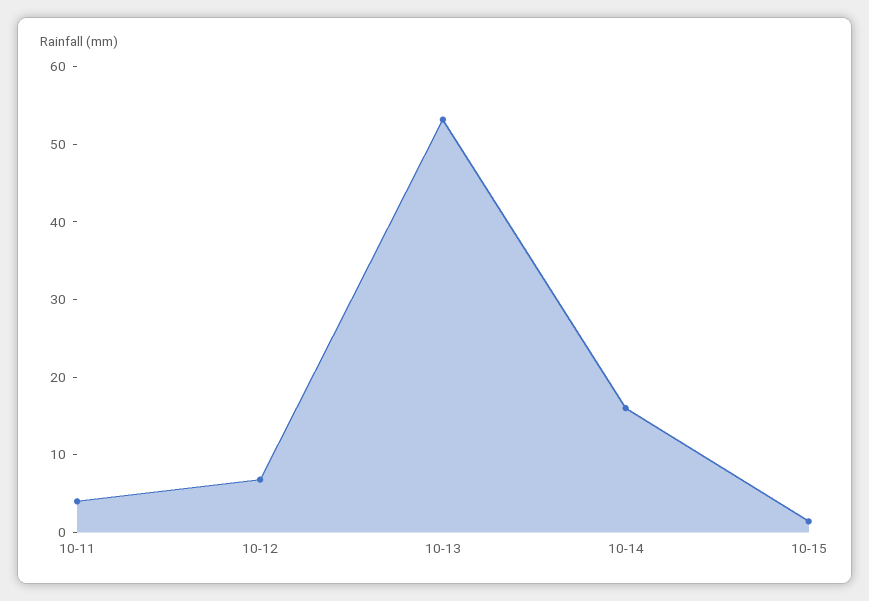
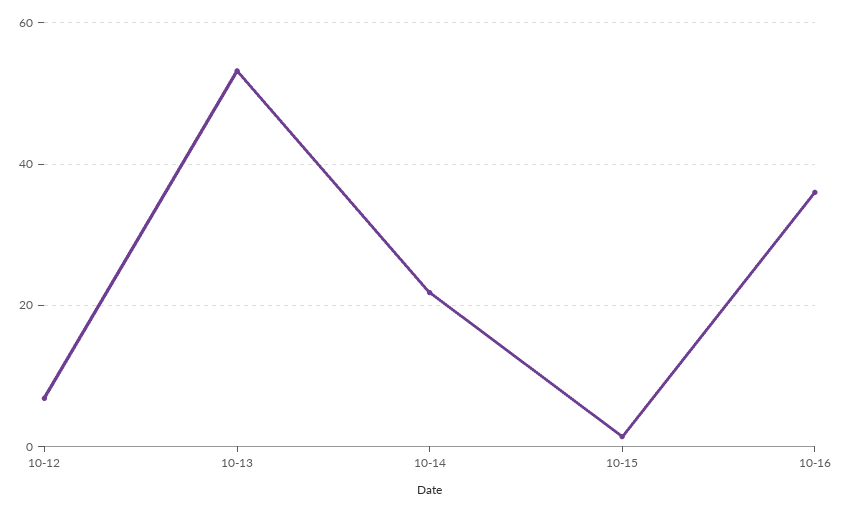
10-11: 4 -> none
10-14: 16 -> 22
10-16: none -> 36

